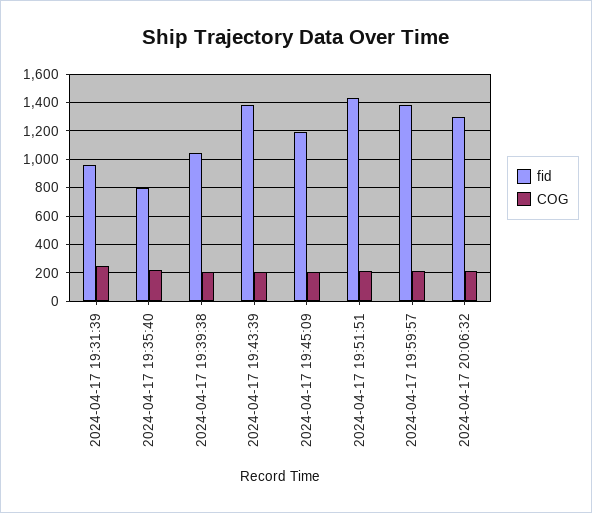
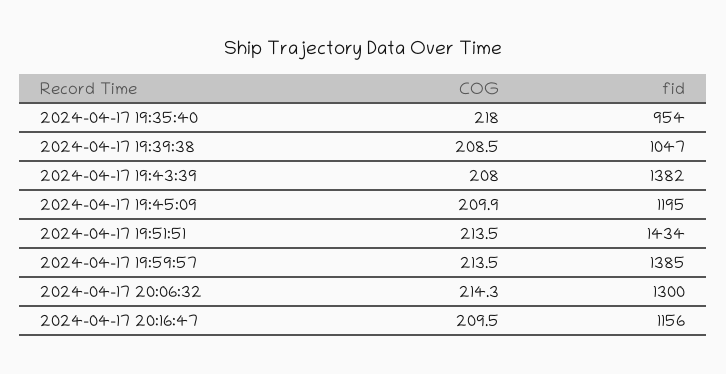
fid, 2024-04-17 19:31:39: 950 -> none
COG, 2024-04-17 19:31:39: 250 -> none
fid, 2024-04-17 19:35:40: 800 -> 954
COG, 2024-04-17 20:16:47: none -> 209.5
fid, 2024-04-17 20:16:47: none -> 1156

